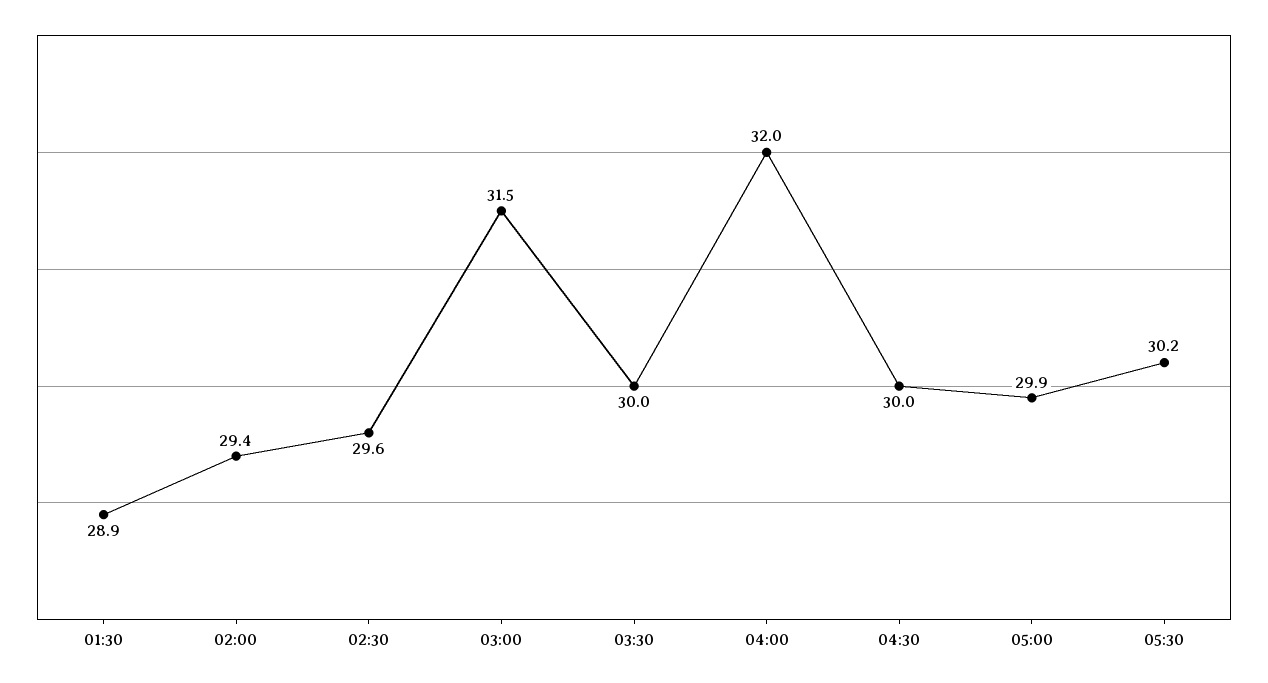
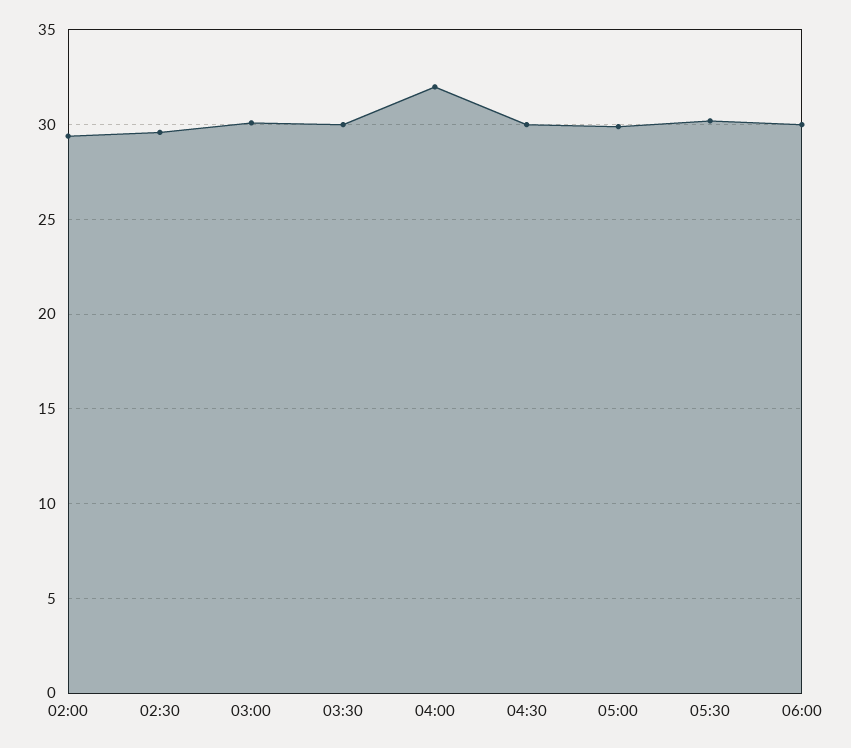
01:30: 28.9 -> none
03:00: 31.5 -> 30
06:00: none -> 30

